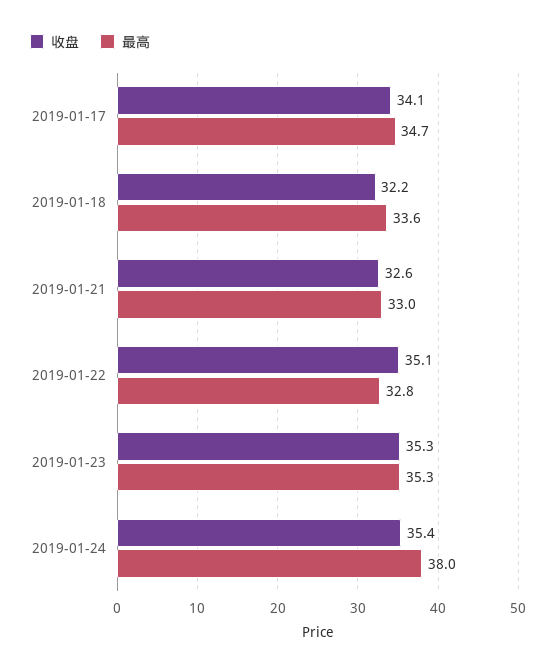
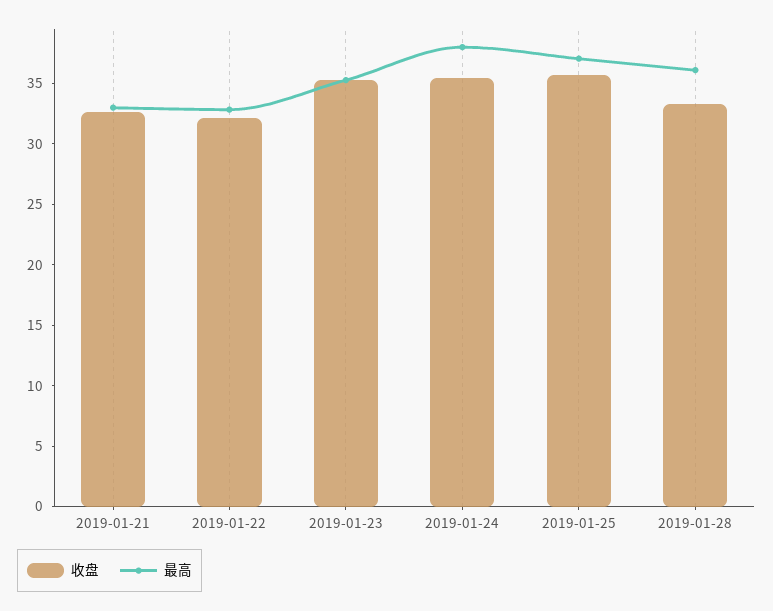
收盘, 2019-01-17: 34.1 -> none
最高, 2019-01-17: 34.7 -> none
收盘, 2019-01-18: 32.2 -> none
最高, 2019-01-18: 33.6 -> none
收盘, 2019-01-22: 35.1 -> 32
收盘, 2019-01-25: none -> 36
最高, 2019-01-25: none -> 37
收盘, 2019-01-28: none -> 33
最高, 2019-01-28: none -> 36

